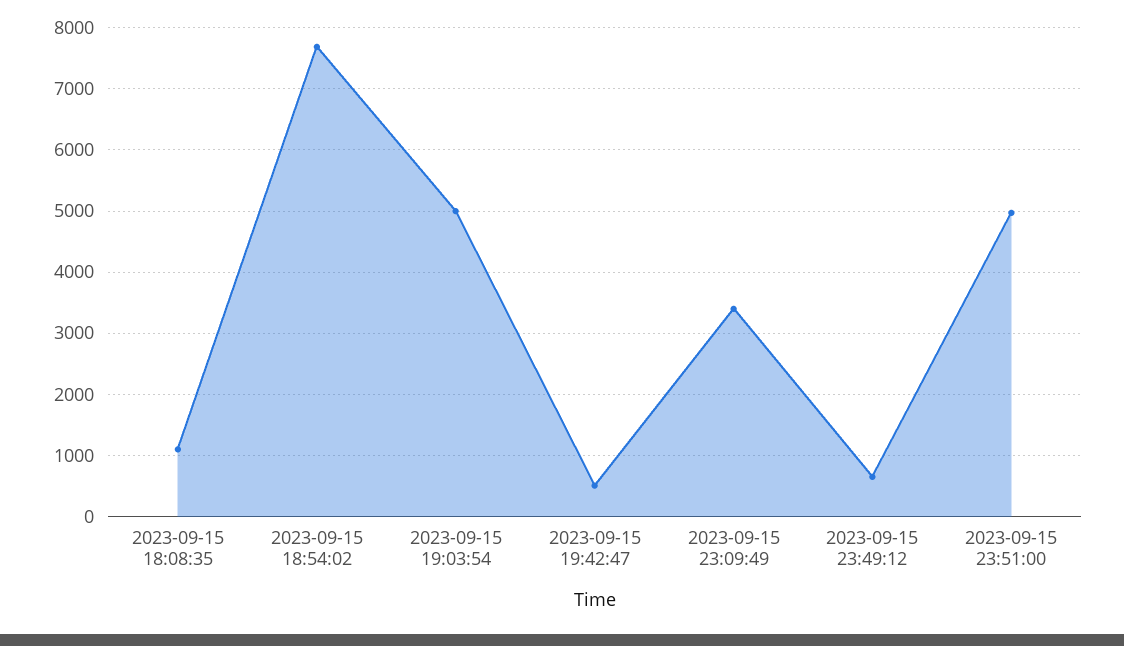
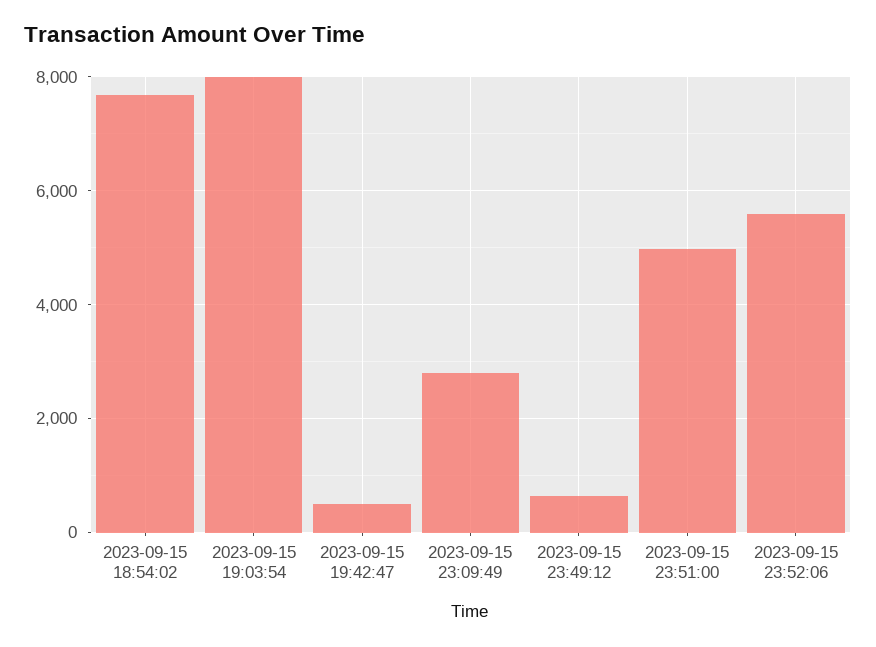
2023-09-15 18:08:35: 1100 -> none
2023-09-15 19:03:54: 5000 -> 8000
2023-09-15 23:09:49: 3400 -> 2800
2023-09-15 23:52:06: none -> 5600

